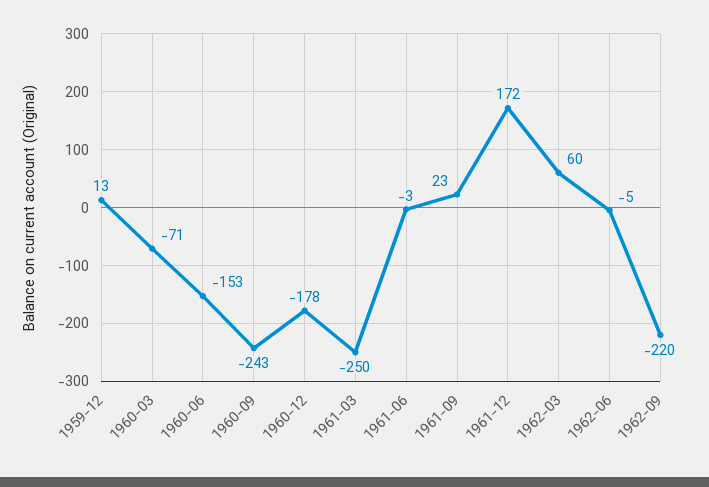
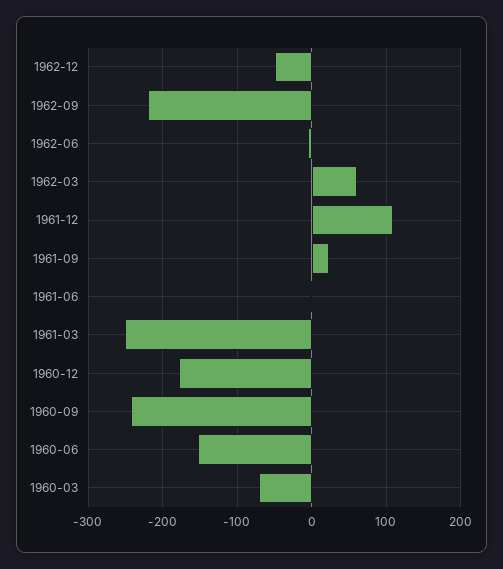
1959-12: 13 -> none
1961-12: 172 -> 110
1962-12: none -> -50

